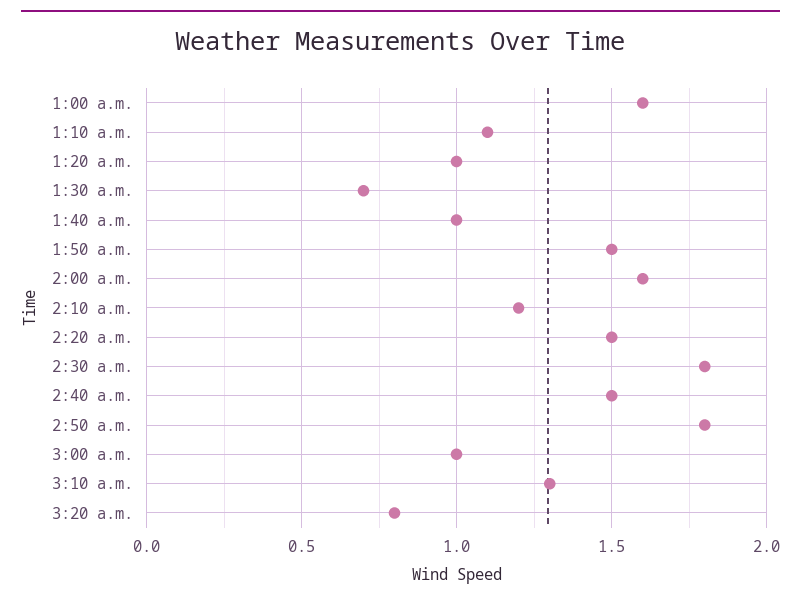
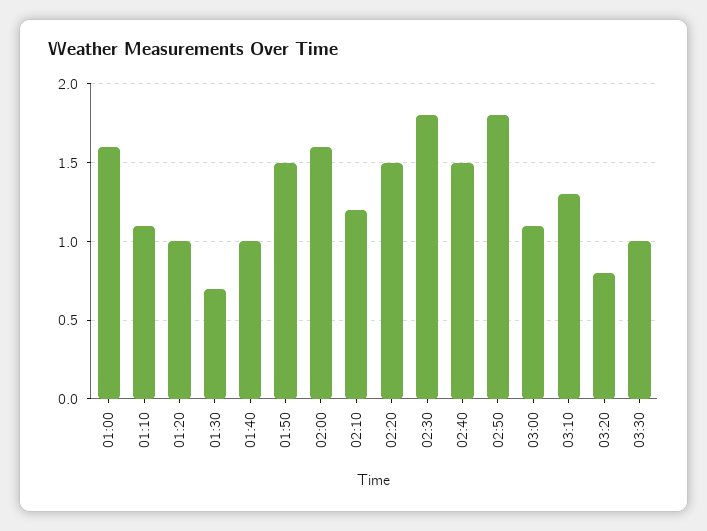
3:00 a.m.: 1 -> 1.1
03:30: none -> 1

